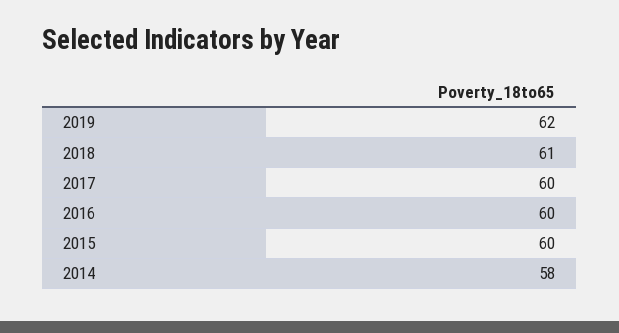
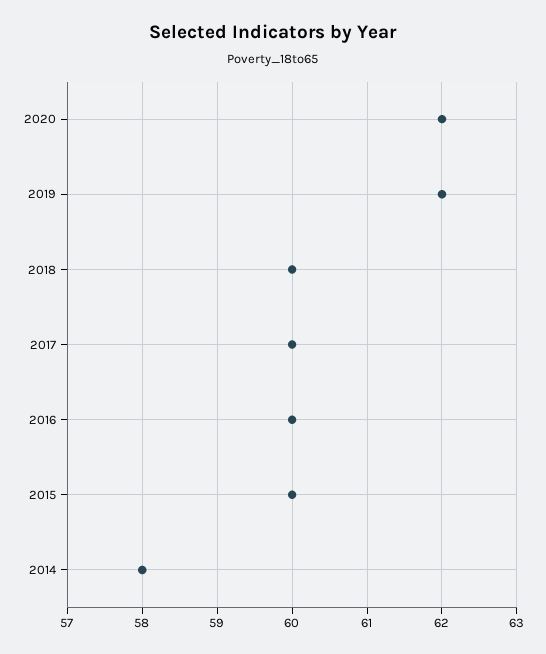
2018: 61 -> 60
2020: none -> 62

